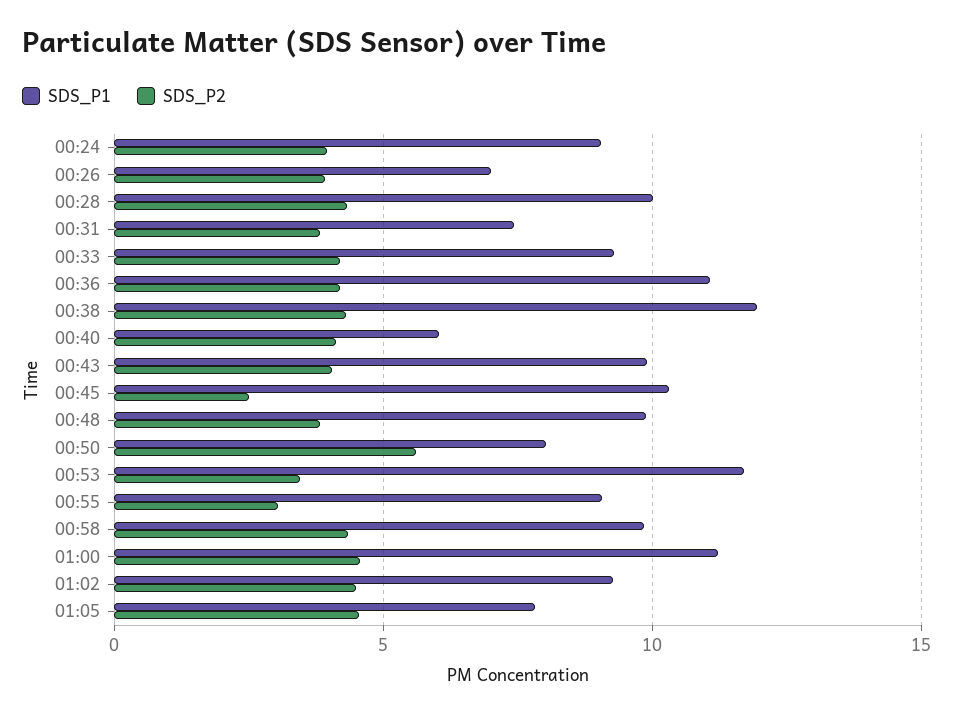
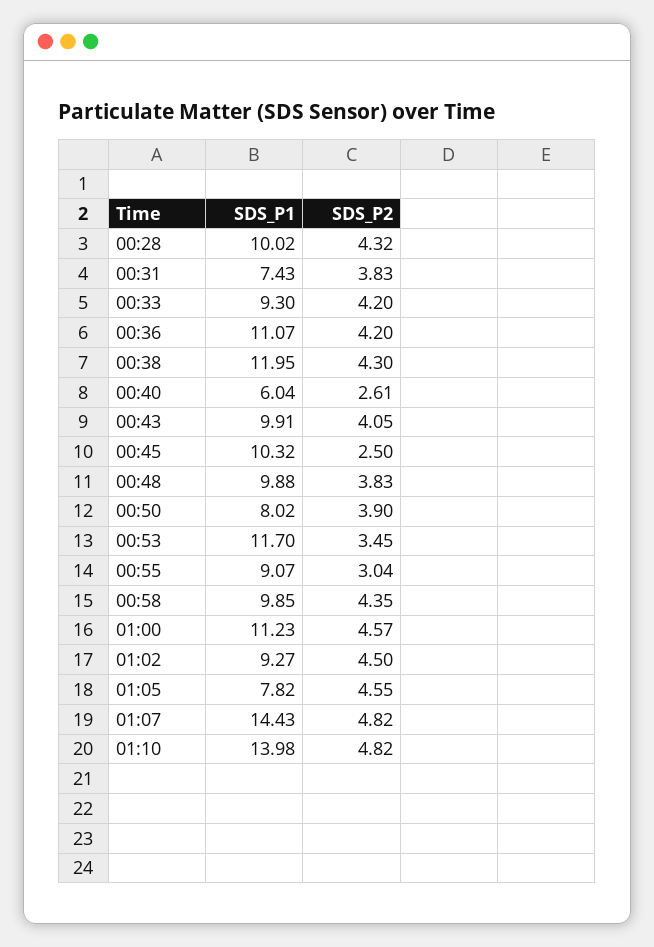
SDS_P1, 00:24: 9 -> none
SDS_P2, 00:24: 4 -> none
SDS_P1, 00:26: 7 -> none
SDS_P2, 00:26: 4 -> none
SDS_P2, 00:40: 4 -> 2.61
SDS_P2, 00:50: 5.5 -> 3.9
SDS_P1, 01:07: none -> 14.43
SDS_P2, 01:07: none -> 4.82
SDS_P1, 01:10: none -> 13.98
SDS_P2, 01:10: none -> 4.82

